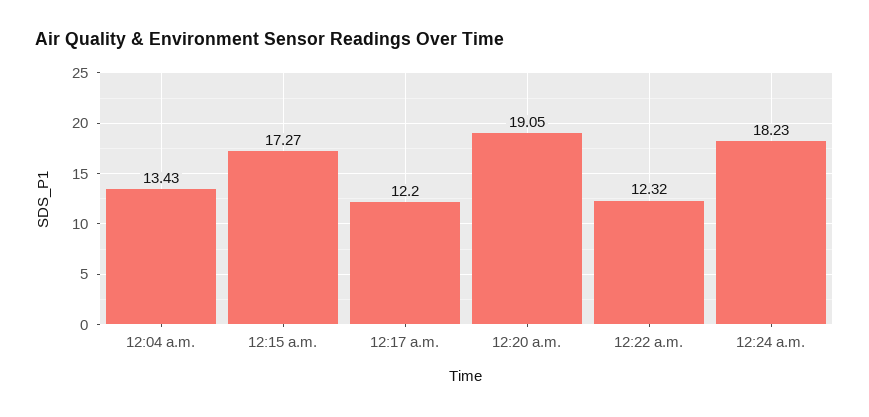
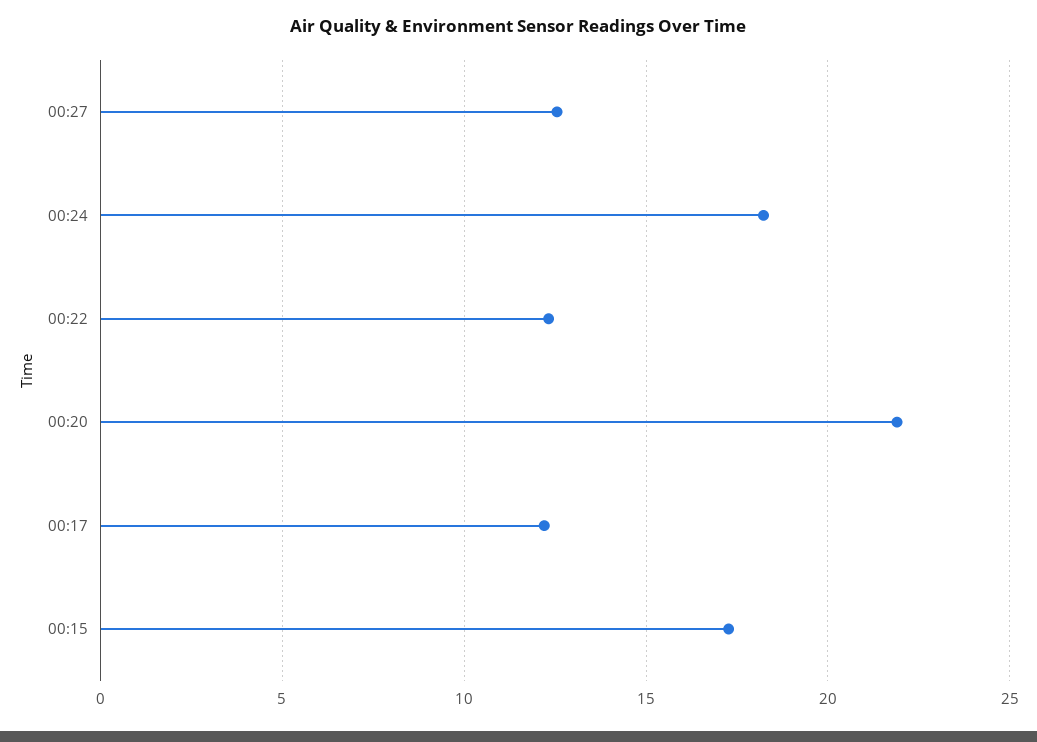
12:04 a.m.: 13.43 -> none
12:20 a.m.: 19.05 -> 22
00:27: none -> 12.5

